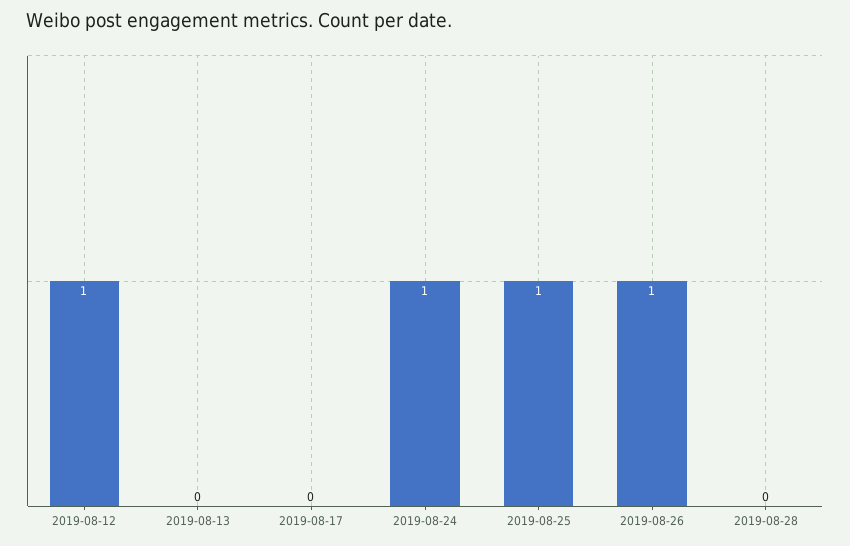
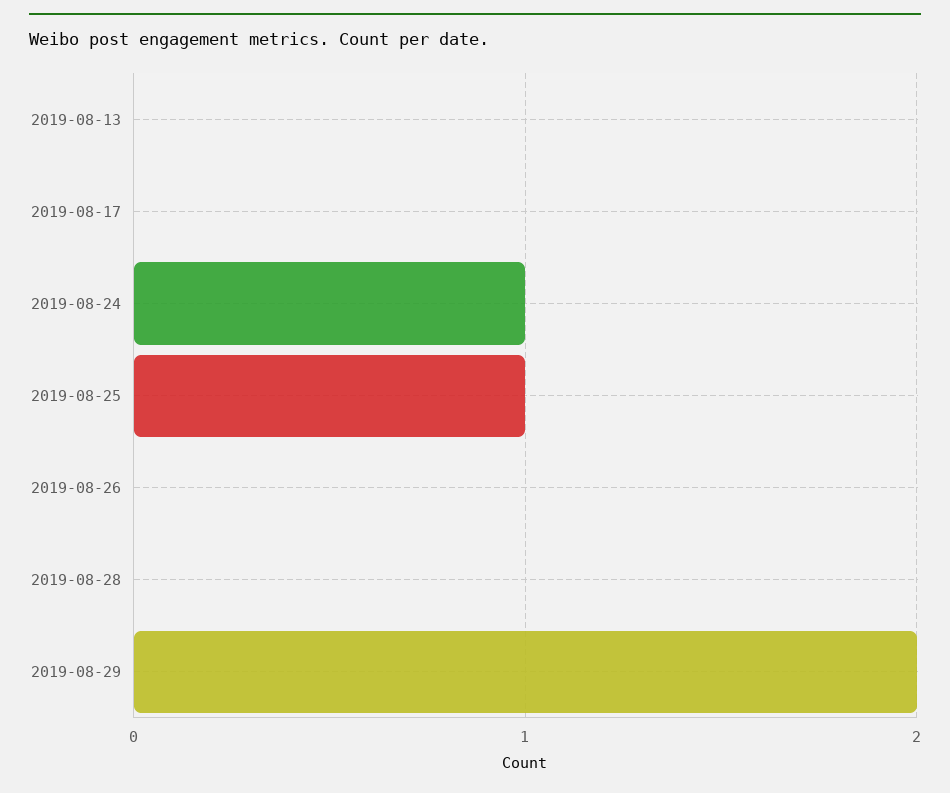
2019-08-12: 1 -> none
2019-08-26: 1 -> 0
2019-08-29: none -> 2

